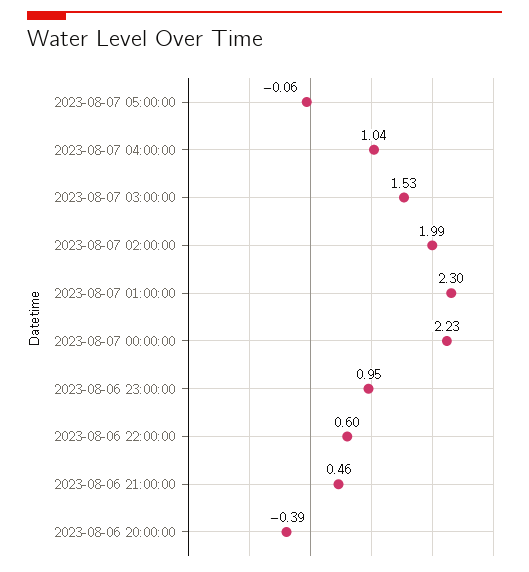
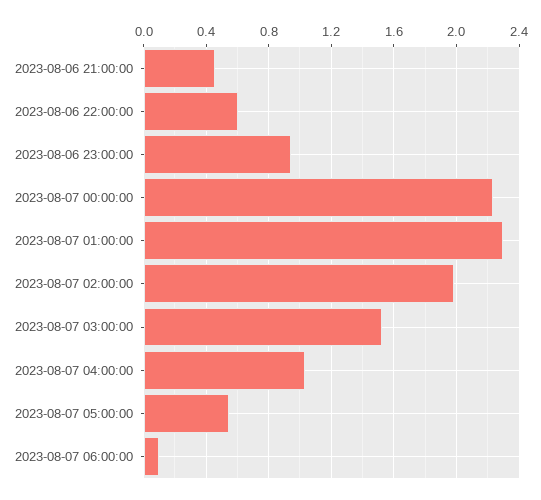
2023-08-07 05:00:00: -0.06 -> 0.55
2023-08-06 20:00:00: -0.39 -> none
2023-08-07 06:00:00: none -> 0.1

